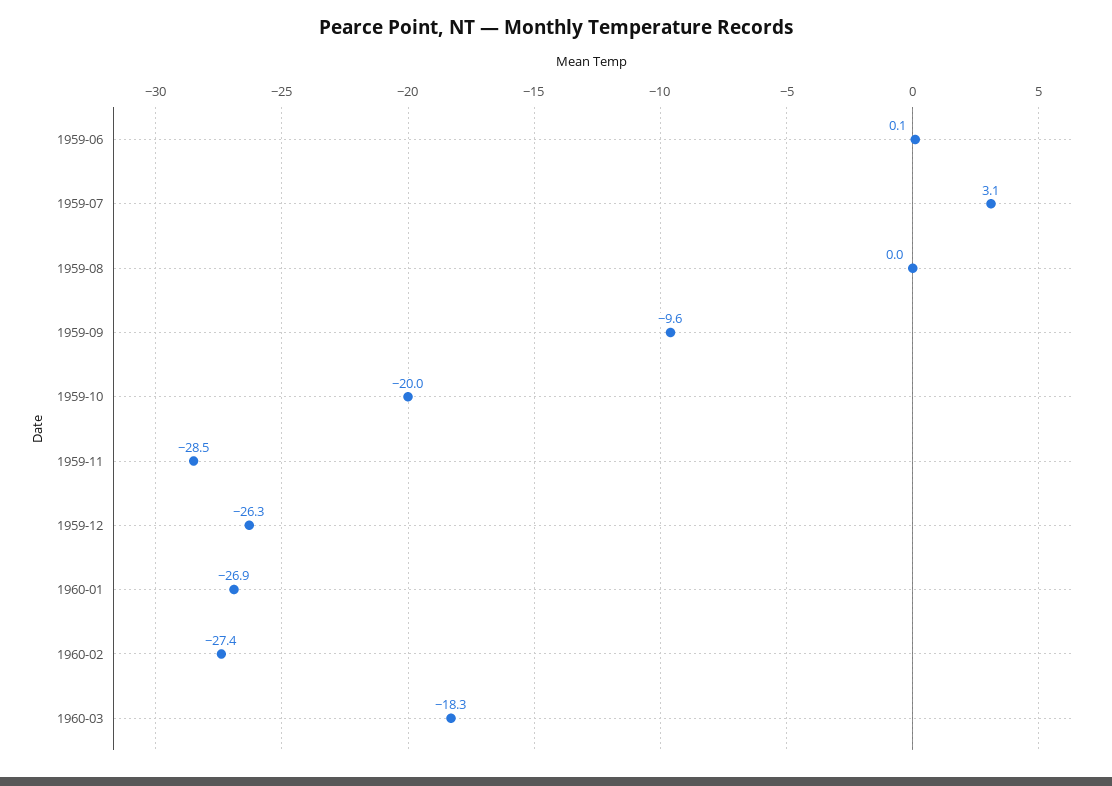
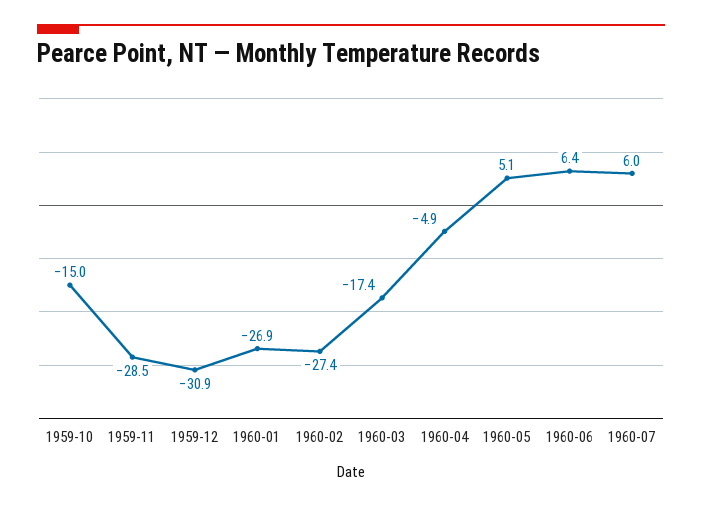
1959-06: 0.1 -> none
1959-07: 3.1 -> none
1959-08: 0 -> none
1959-09: -9.6 -> none
1959-10: -20 -> -15
1959-12: -26.3 -> -30.9
1960-03: -18.3 -> -17.4
1960-04: none -> -4.9
1960-05: none -> 5.1
1960-06: none -> 6.4
1960-07: none -> 6

